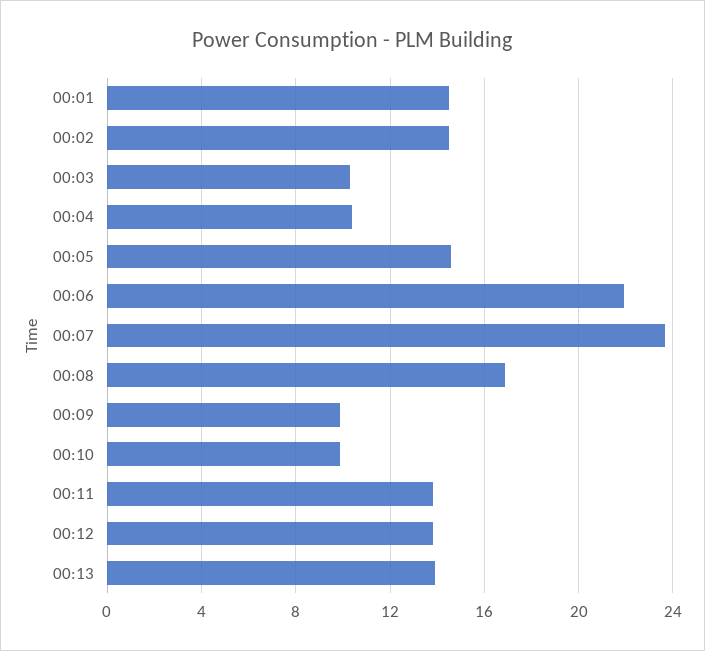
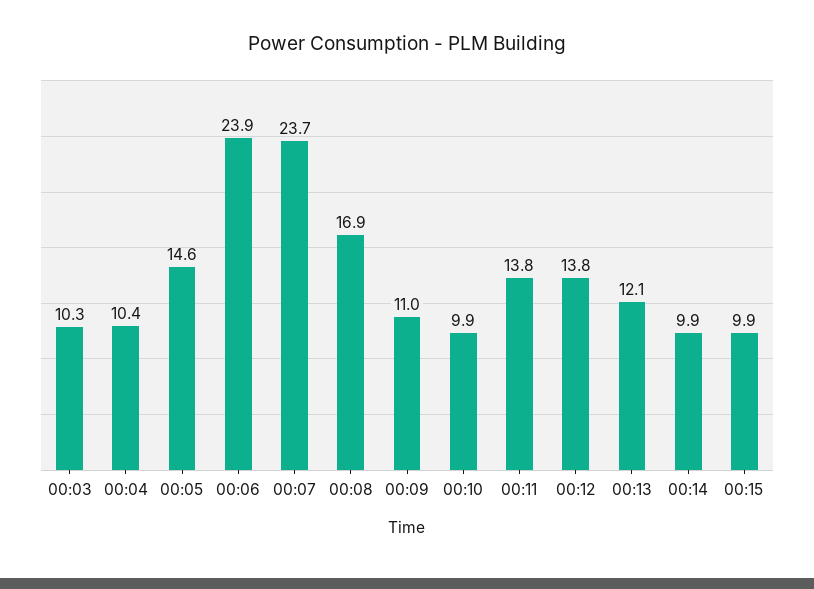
00:01: 14.5 -> none
00:02: 14.5 -> none
00:06: 22 -> 23.9
00:09: 10 -> 11
00:13: 14 -> 12.1
00:14: none -> 9.9
00:15: none -> 9.9

